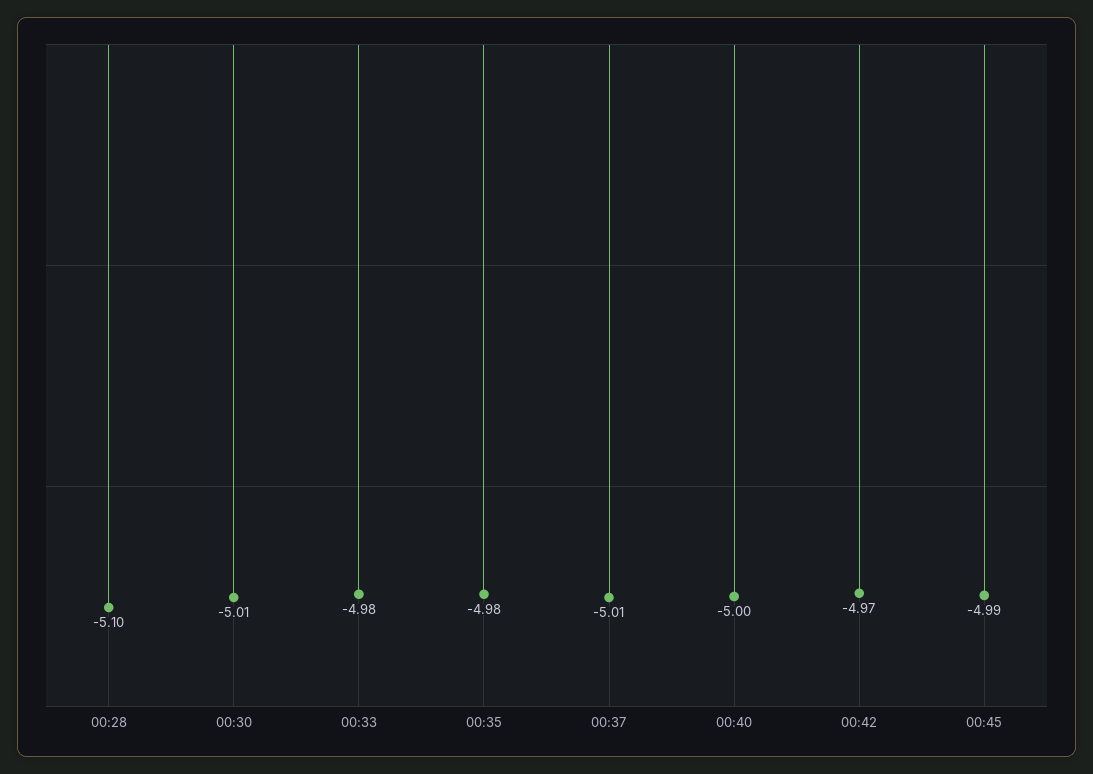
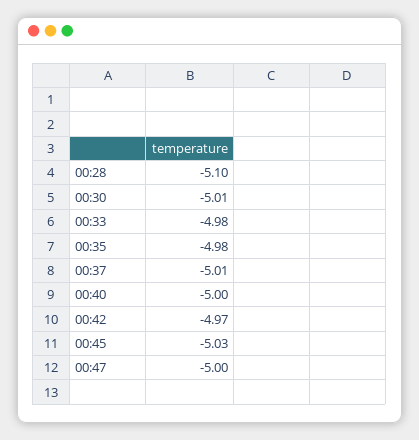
00:45: -4.99 -> -5.03
00:47: none -> -5

